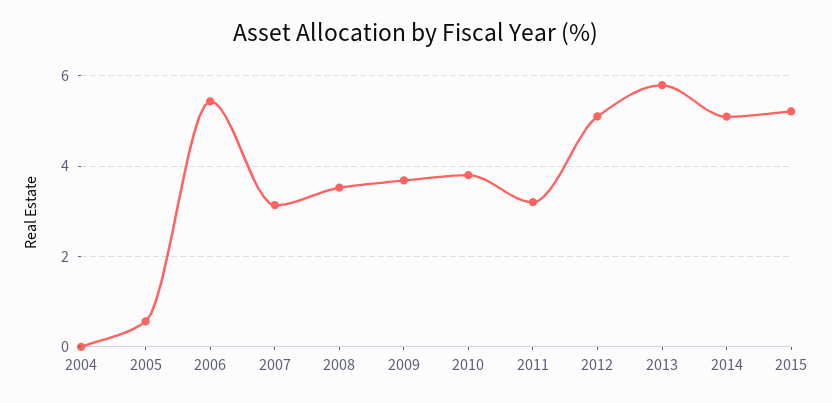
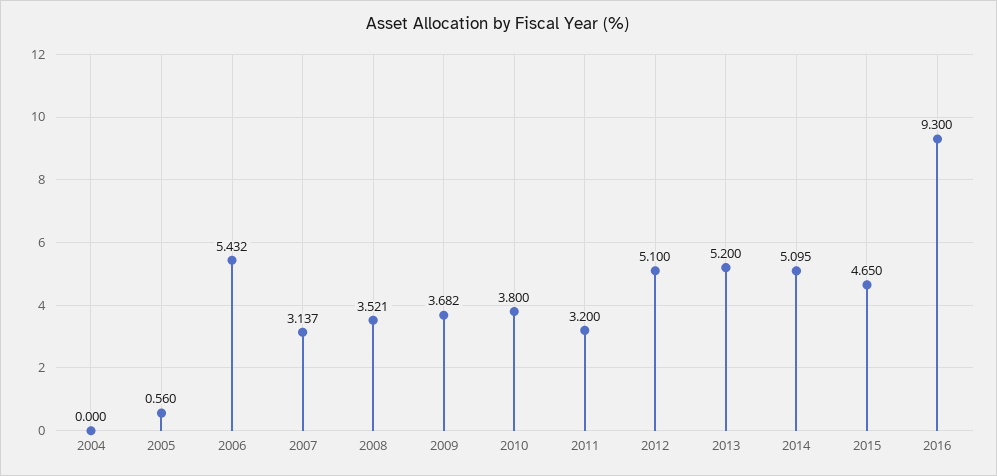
2013: 5.8 -> 5.2
2015: 5.2 -> 4.65
2016: none -> 9.3

